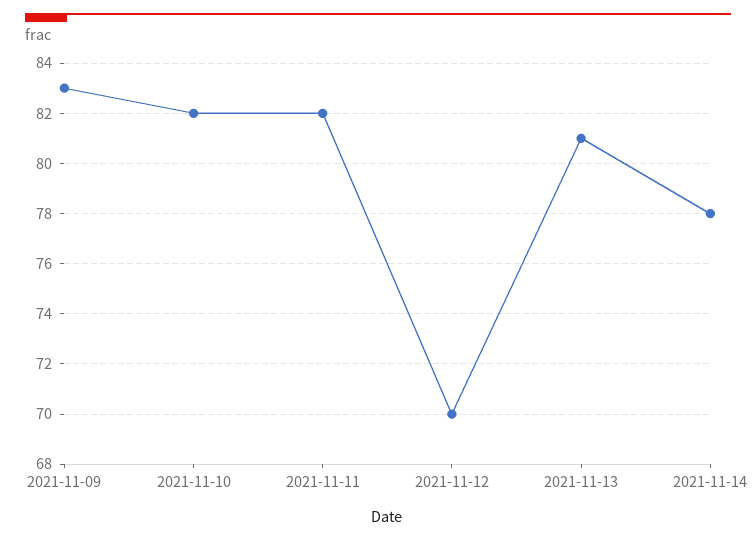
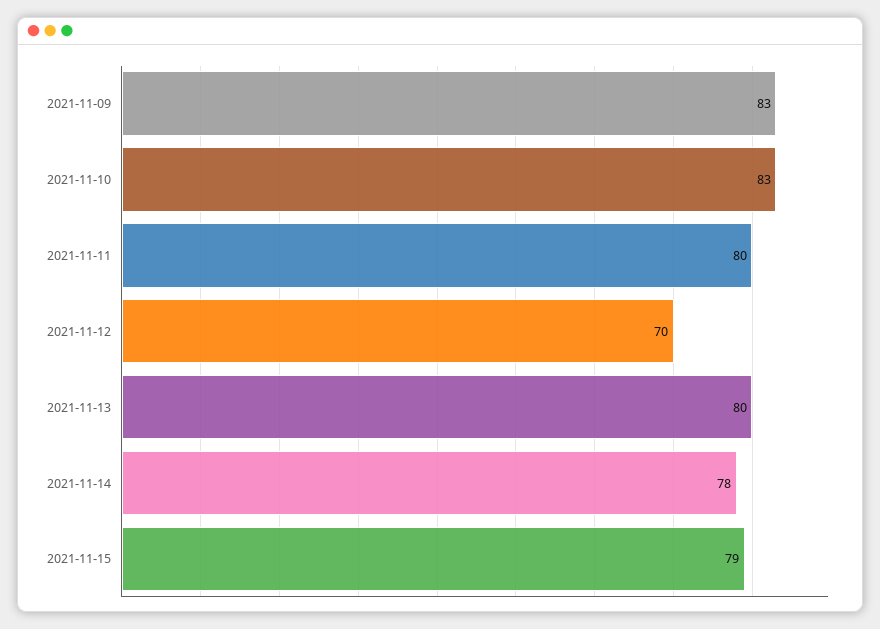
2021-11-10: 82 -> 83
2021-11-11: 82 -> 80
2021-11-13: 81 -> 80
2021-11-15: none -> 79

